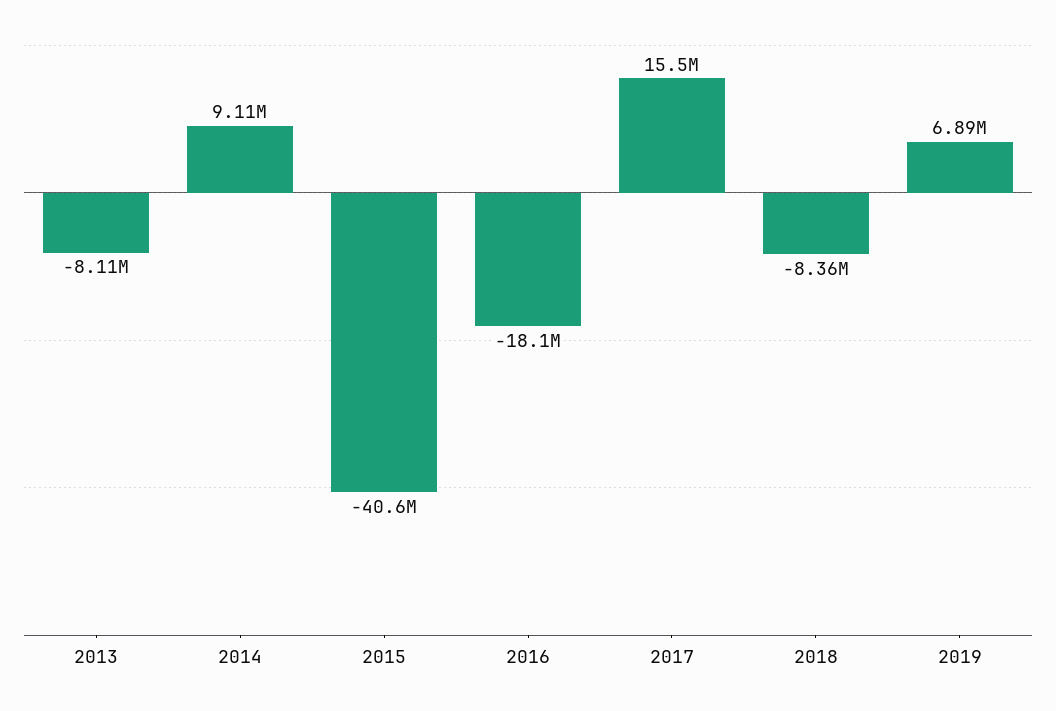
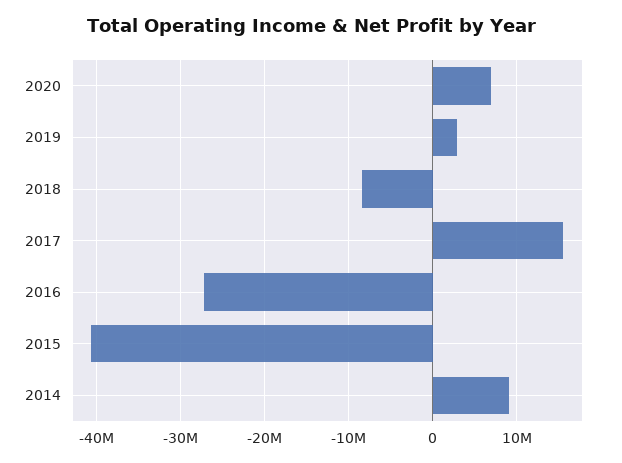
2013: -8110000 -> none
2016: -18100000 -> -27000000
2019: 6890000 -> 3000000
2020: none -> 7000000

